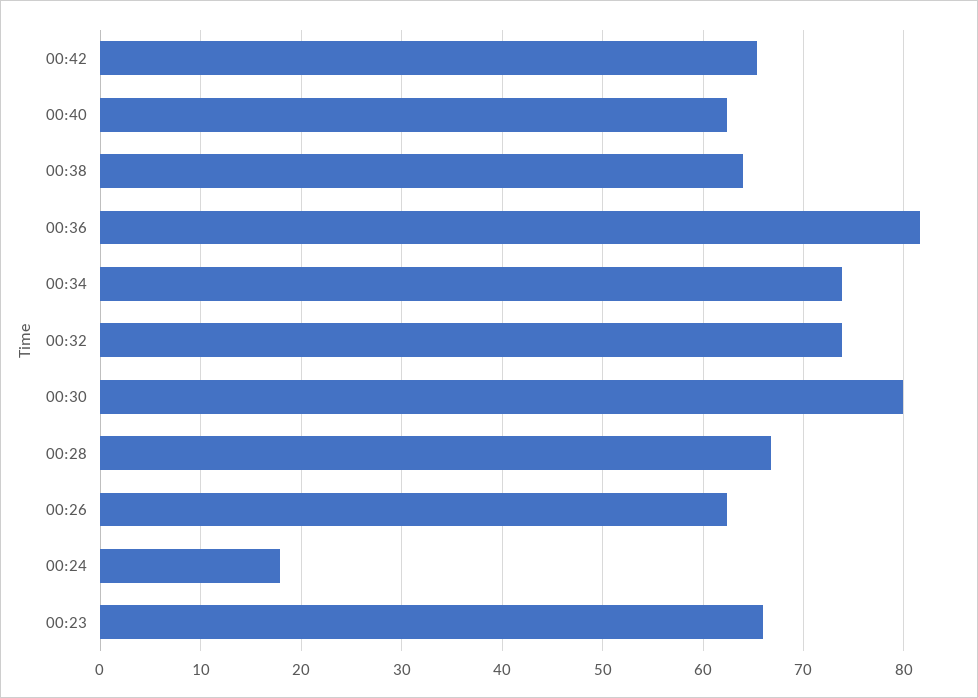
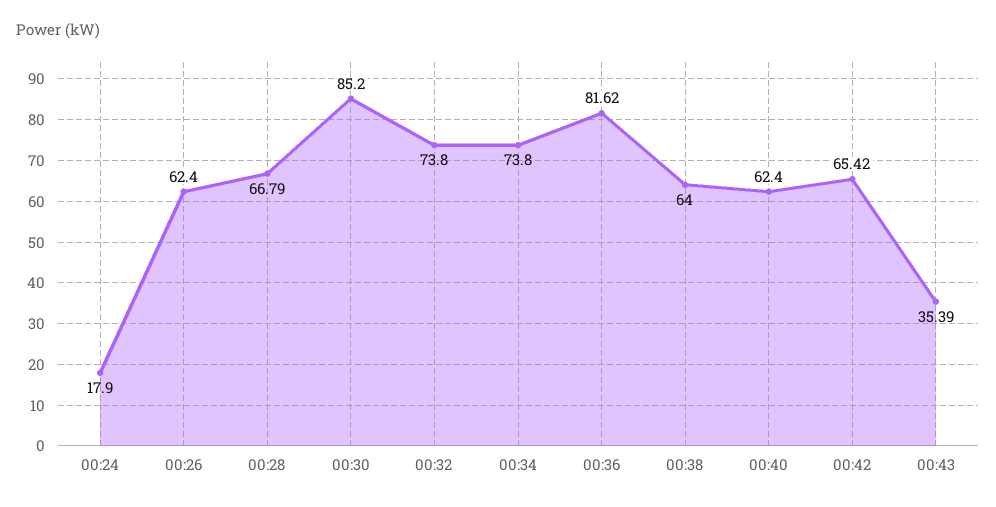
00:30: 80 -> 85.2
00:23: 66 -> none
00:43: none -> 35.39

